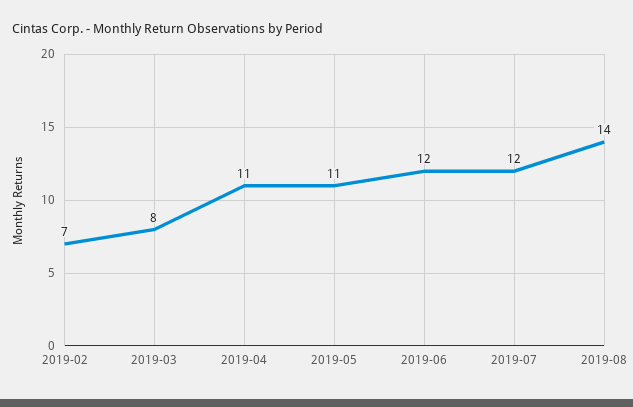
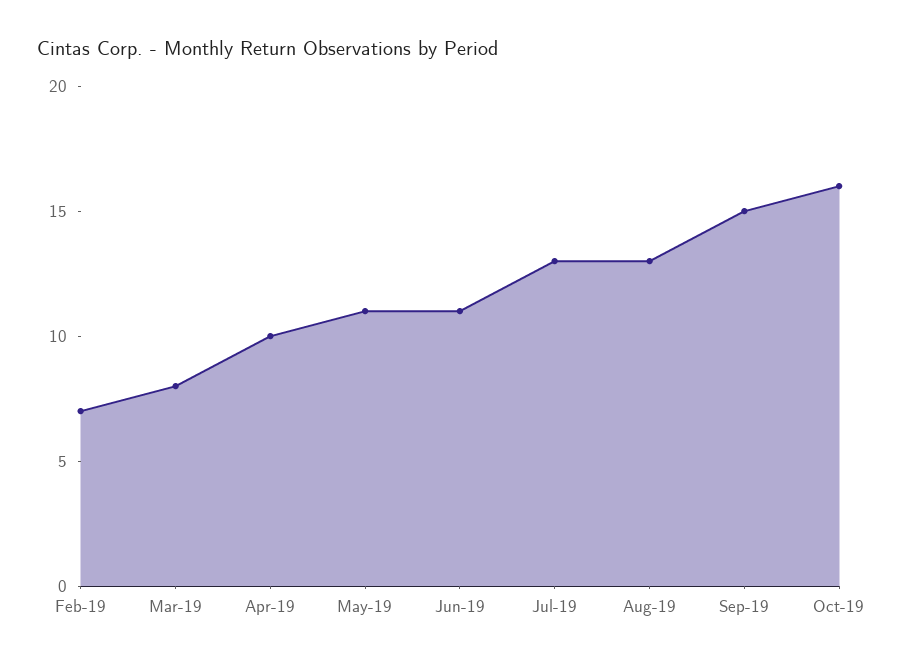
2019-04: 11 -> 10
2019-06: 12 -> 11
2019-07: 12 -> 13
2019-08: 14 -> 13
Sep-19: none -> 15
Oct-19: none -> 16

